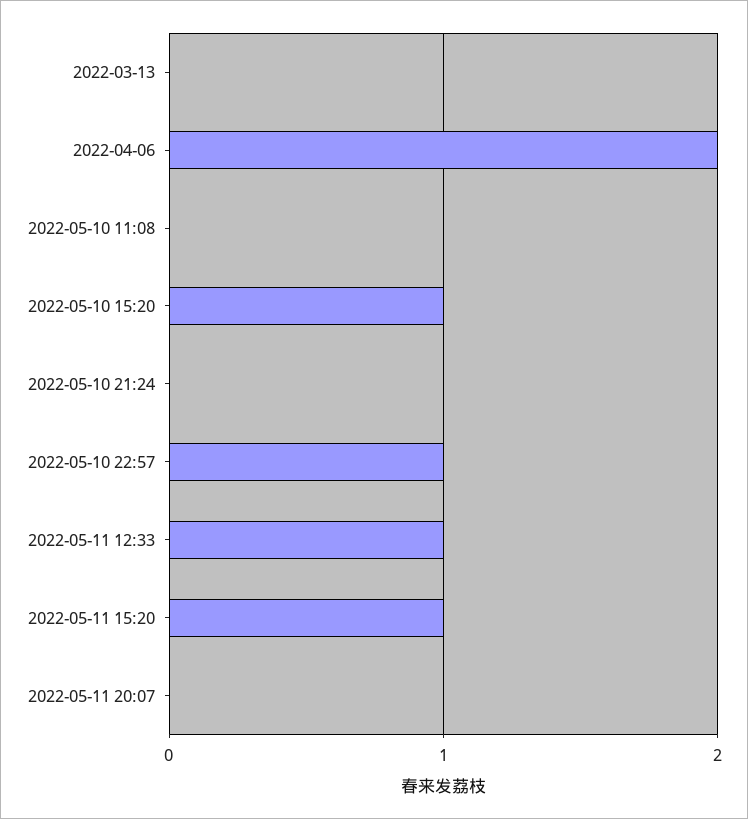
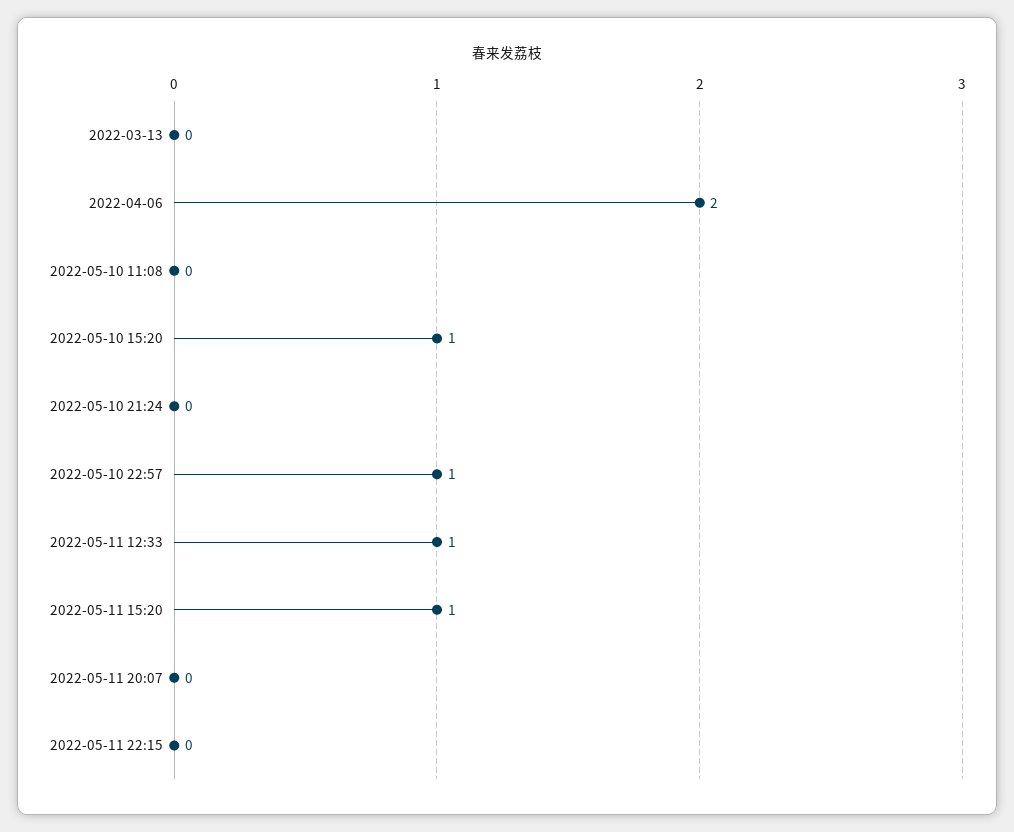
2022-05-11 22:15: none -> 0

